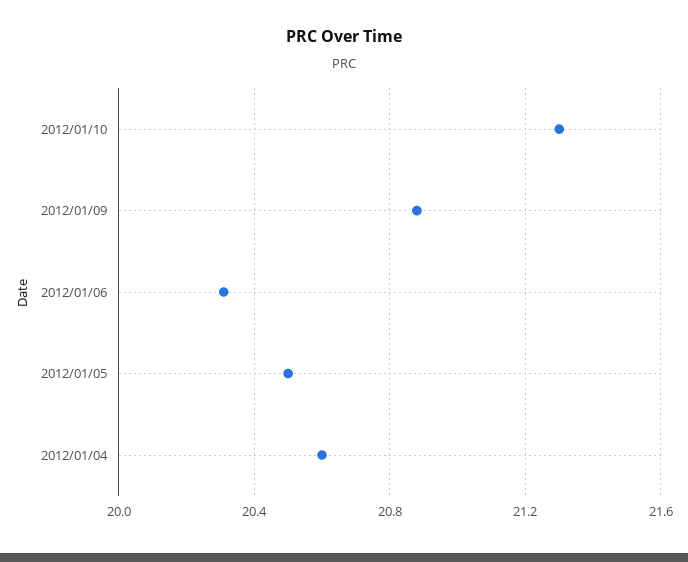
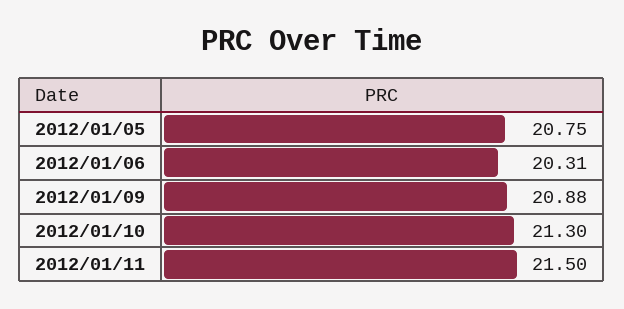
2012/01/05: 20.5 -> 20.75
2012/01/04: 20.6 -> none
2012/01/11: none -> 21.5

